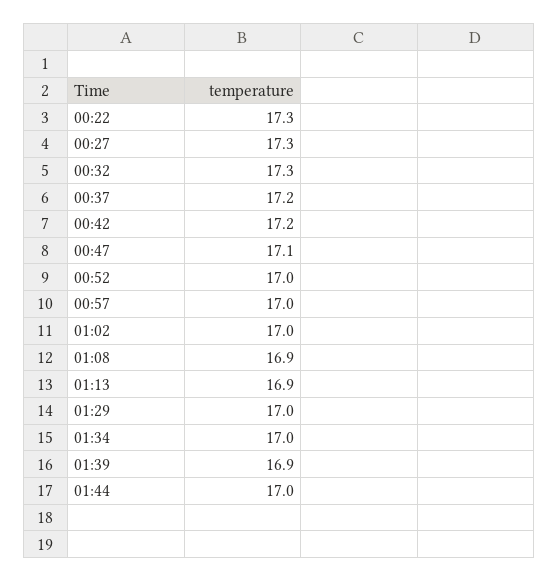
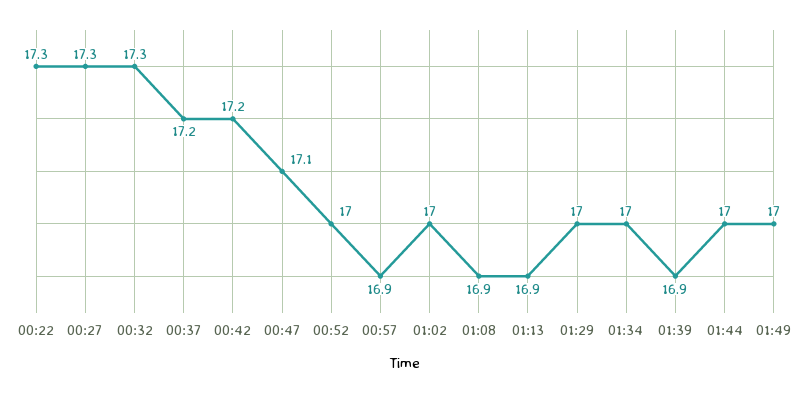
00:57: 17 -> 16.9
01:49: none -> 17

